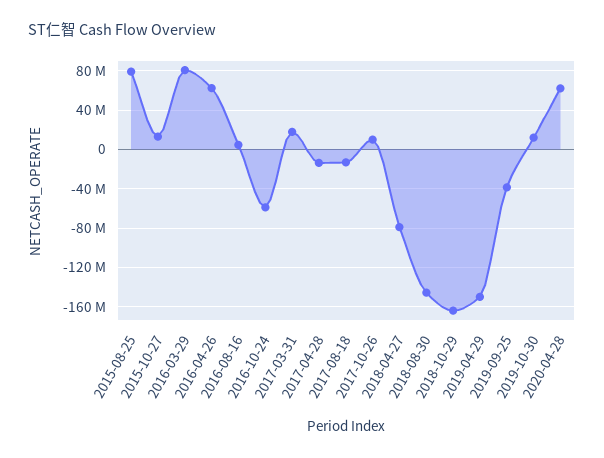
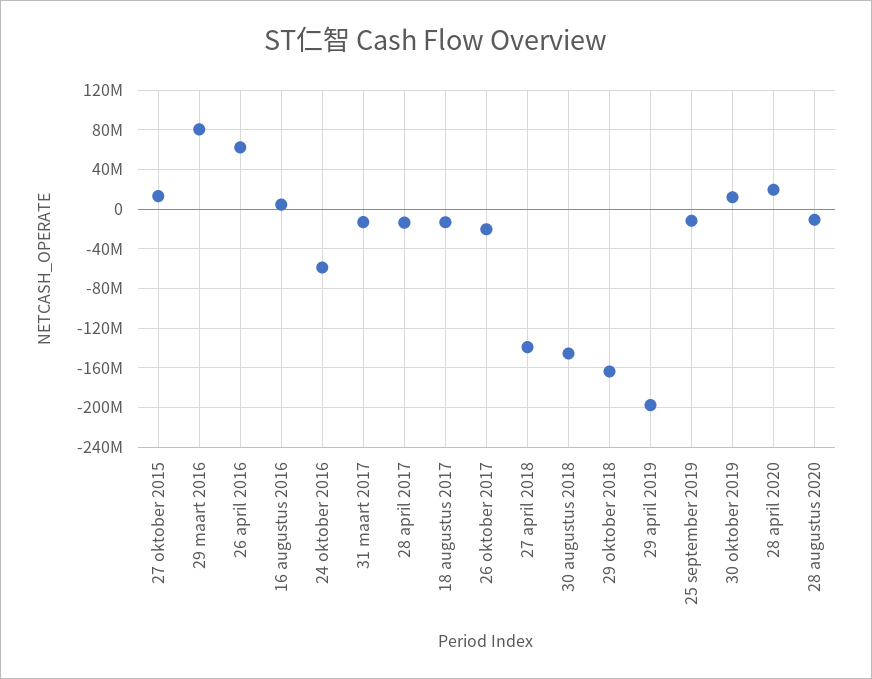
2015-08-25: 80000000 -> none
2017-03-31: 20000000 -> -10000000
2017-10-26: 10000000 -> -20000000
2018-04-27: -80000000 -> -140000000
2019-04-29: -150000000 -> -200000000
2019-09-25: -40000000 -> -10000000
2020-04-28: 60000000 -> 20000000
28 augustus 2020: none -> -10000000

